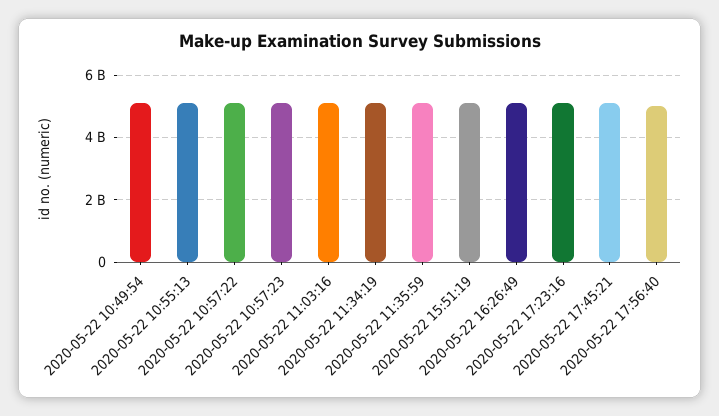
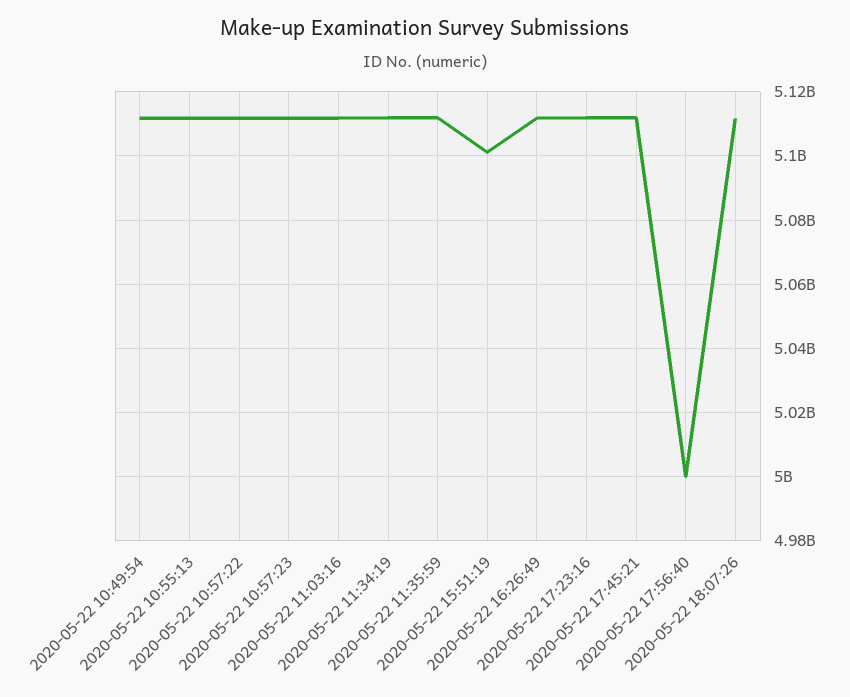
2020-05-22 18:07:26: none -> 5112000000

